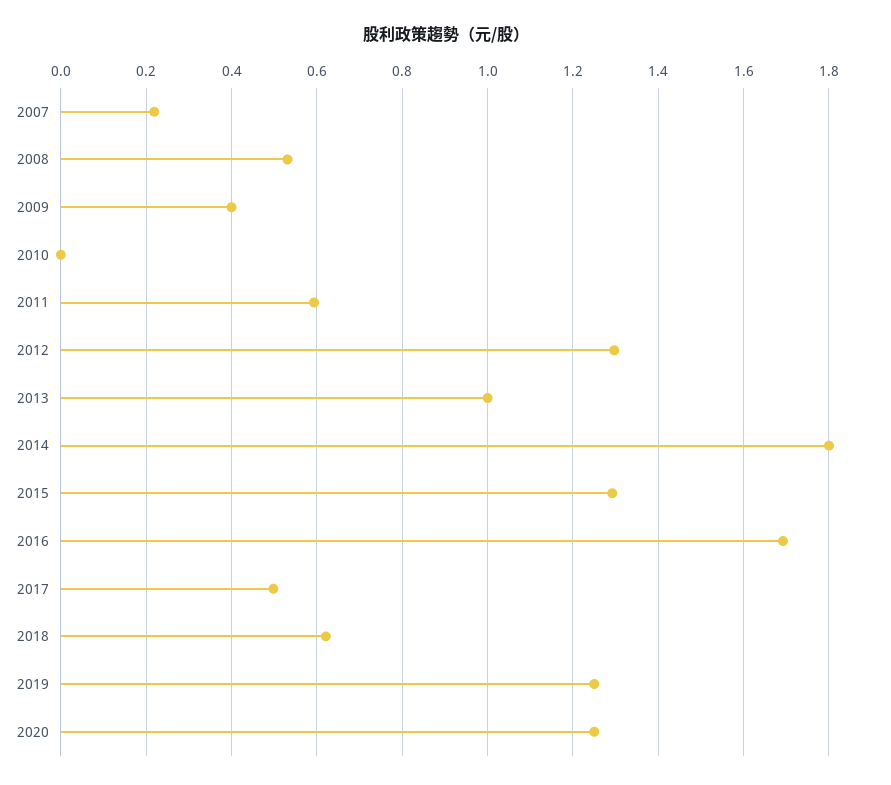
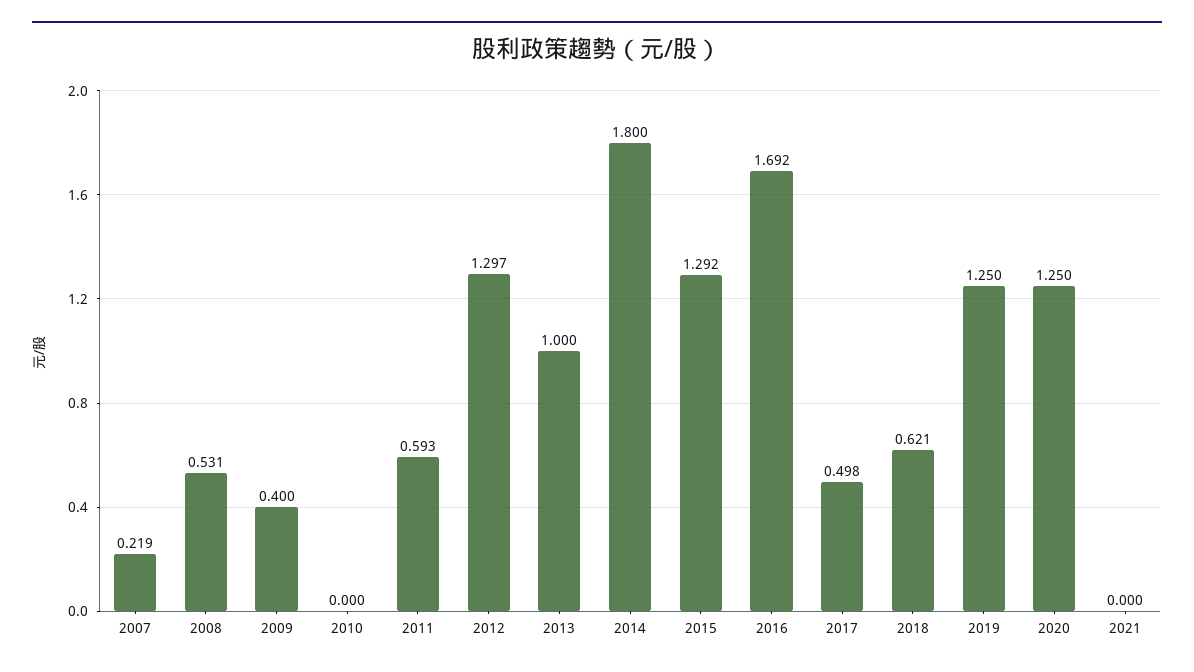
2021: none -> 0

